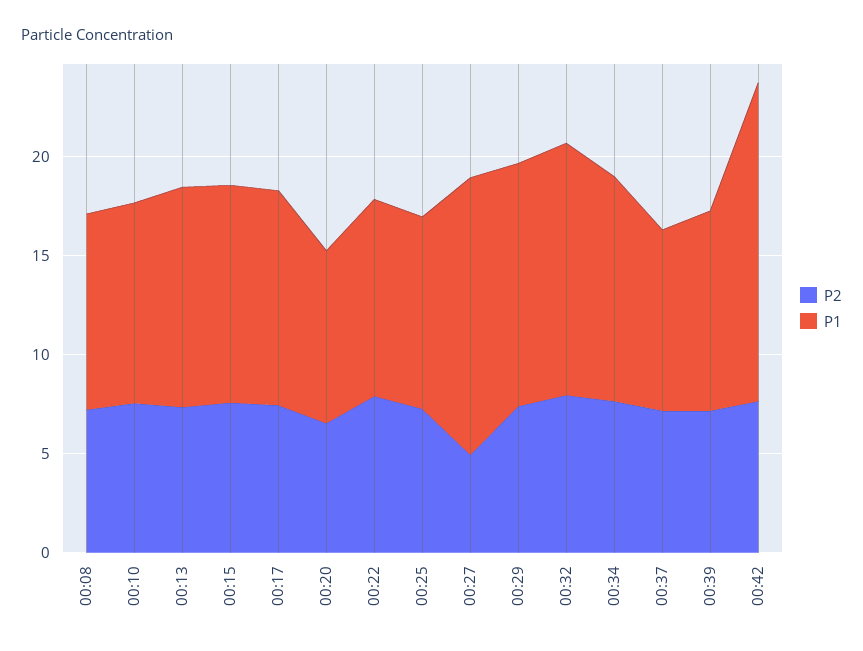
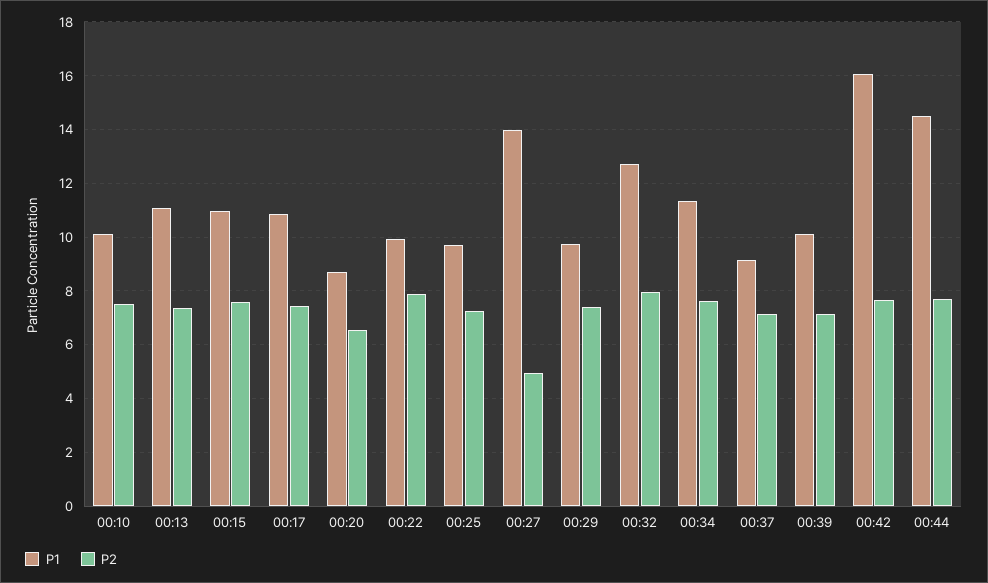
P2, 00:08: 7 -> none
P1, 00:08: 10 -> none
P1, 00:29: 12 -> 9.75
P1, 00:44: none -> 14.5
P2, 00:44: none -> 7.75

